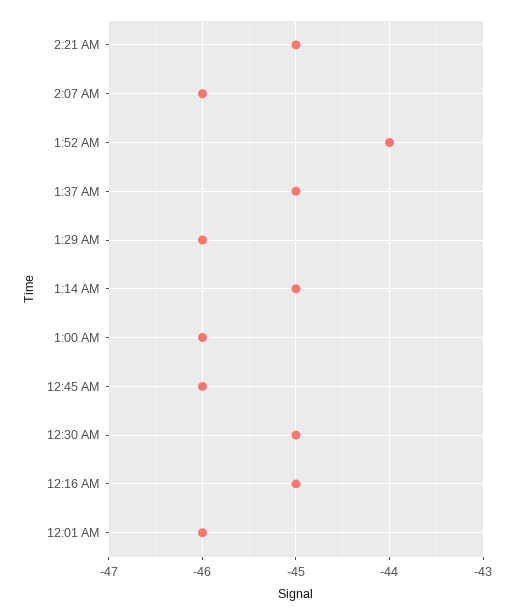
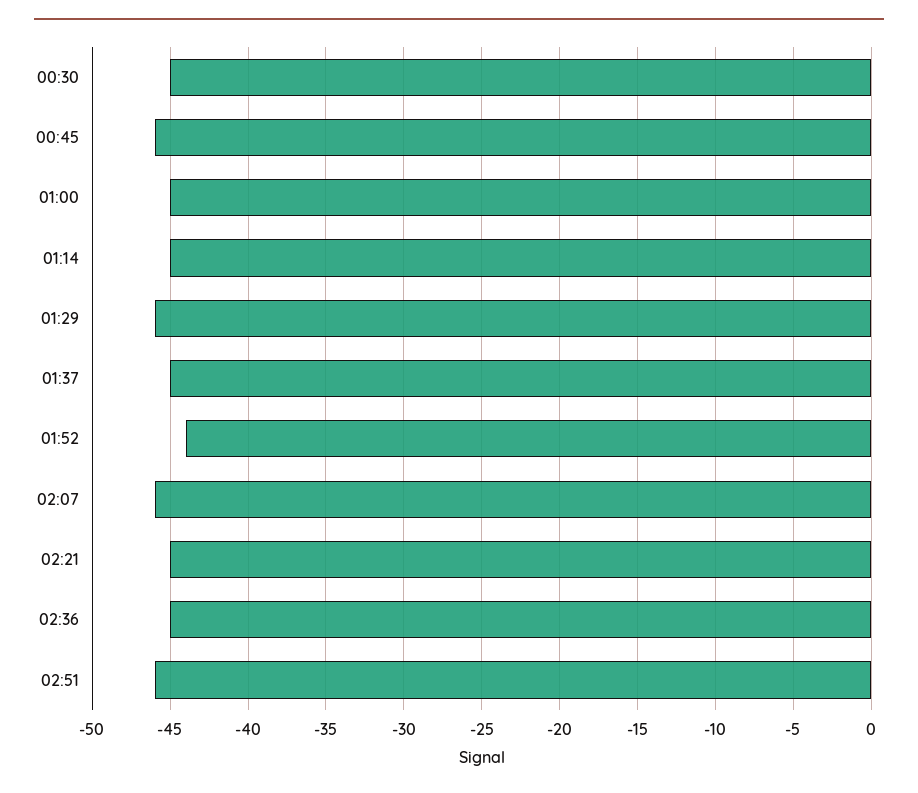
1:00 AM: -46 -> -45
12:16 AM: -45 -> none
12:01 AM: -46 -> none
02:36: none -> -45
02:51: none -> -46

